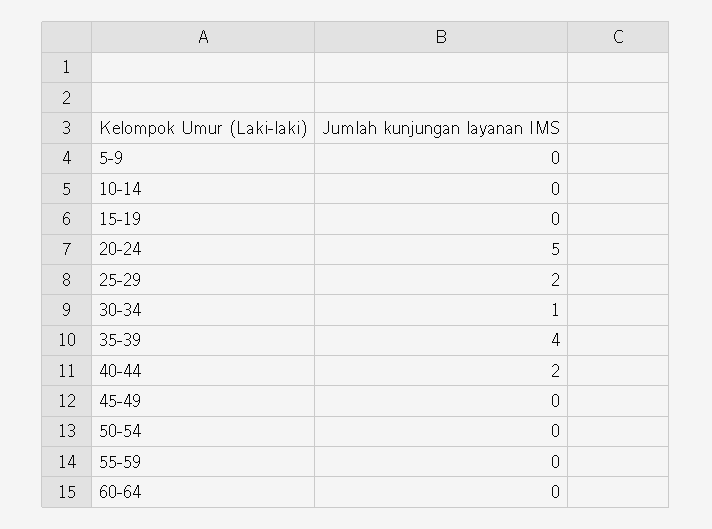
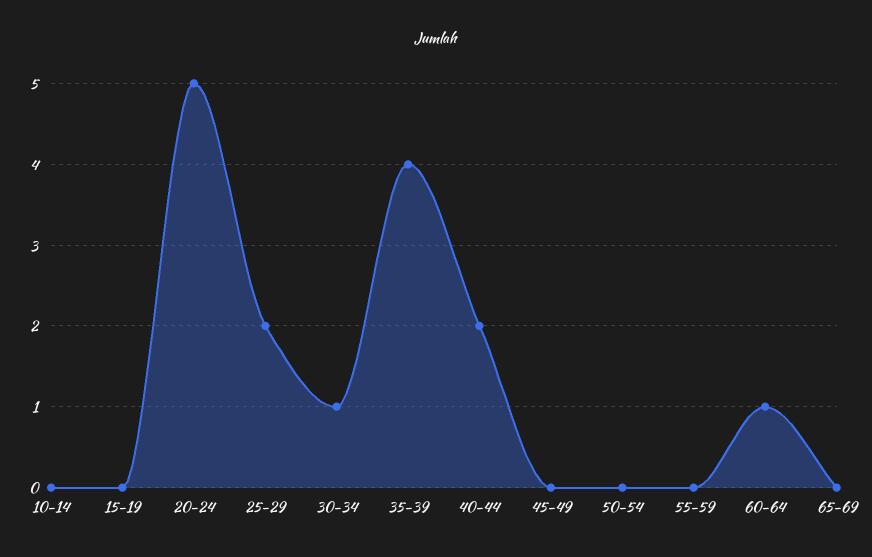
5-9: 0 -> none
60-64: 0 -> 1
65-69: none -> 0

